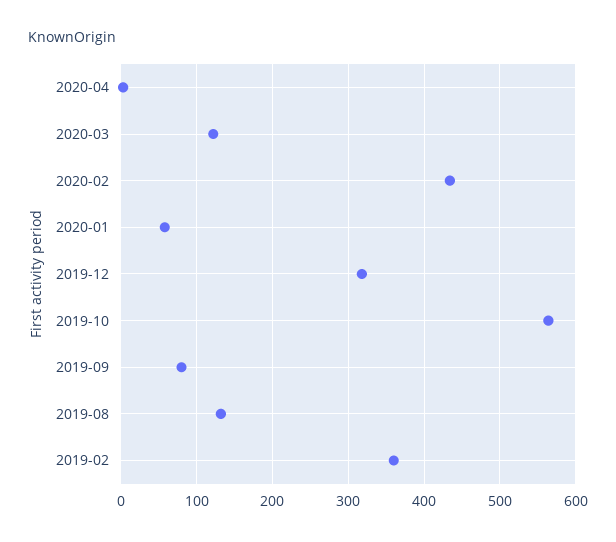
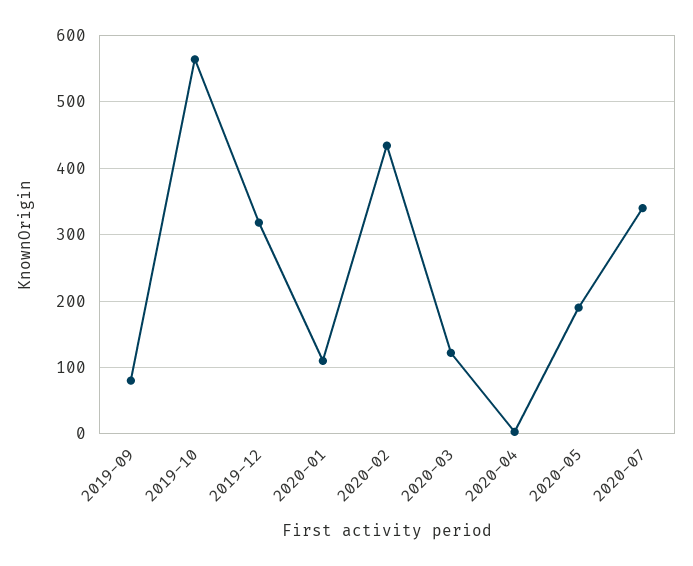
2020-01: 60 -> 110
2019-08: 130 -> none
2019-02: 360 -> none
2020-05: none -> 190
2020-07: none -> 340

